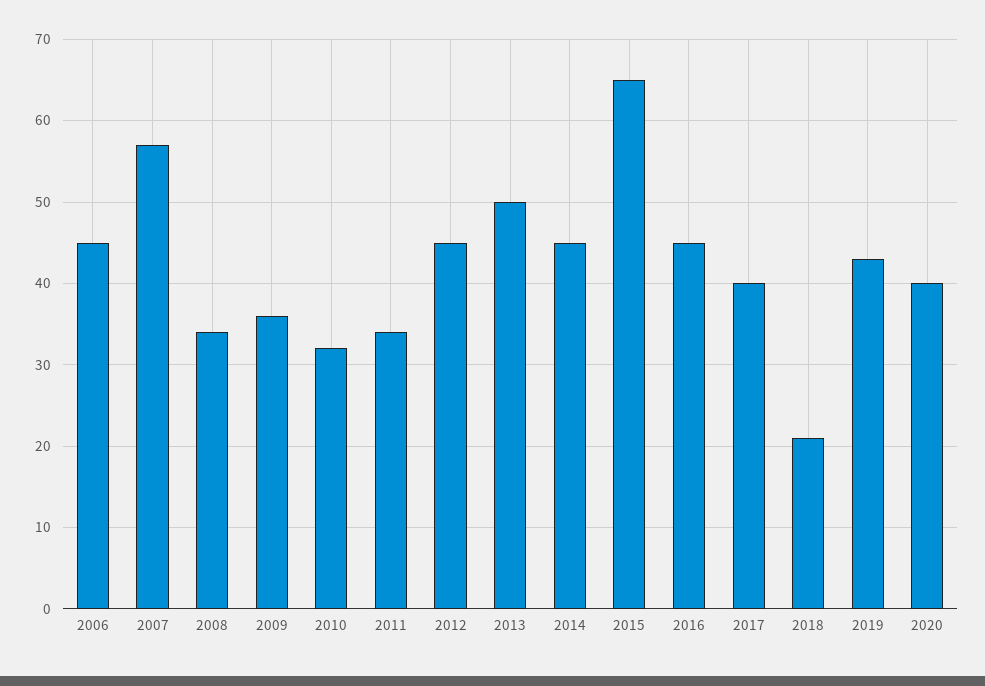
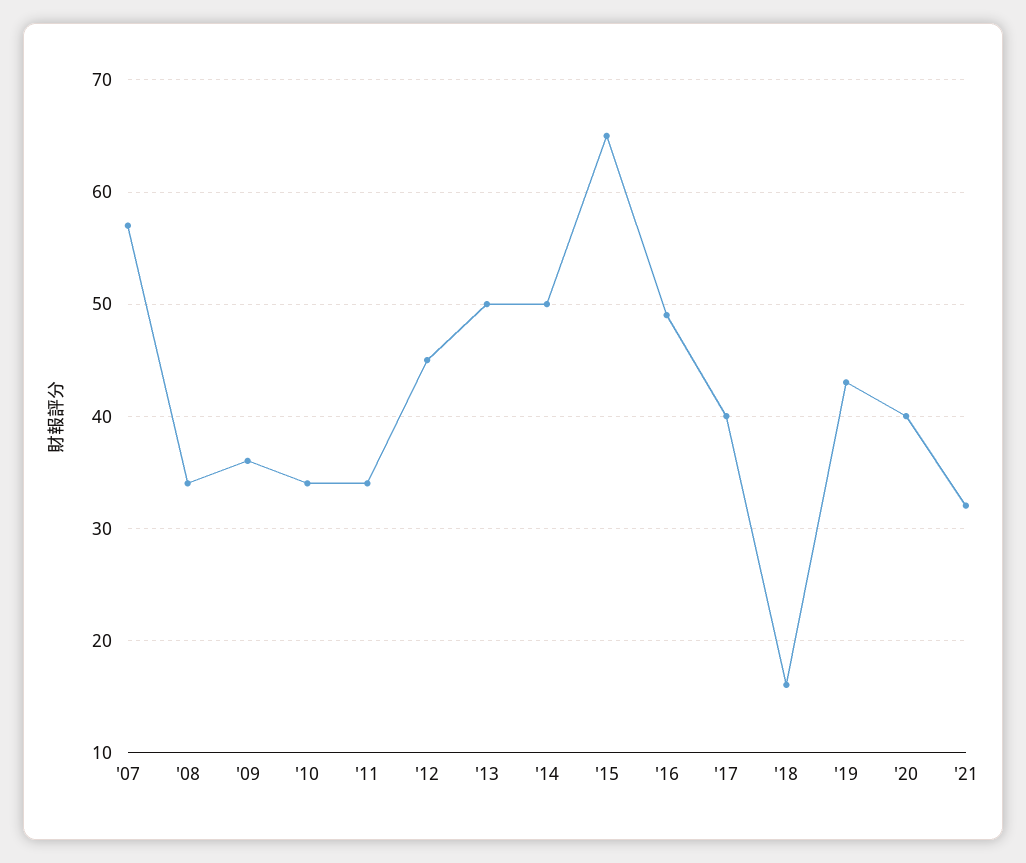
2006: 45 -> none
2010: 32 -> 34
2014: 45 -> 50
2016: 45 -> 49
2018: 21 -> 16
'21: none -> 32

